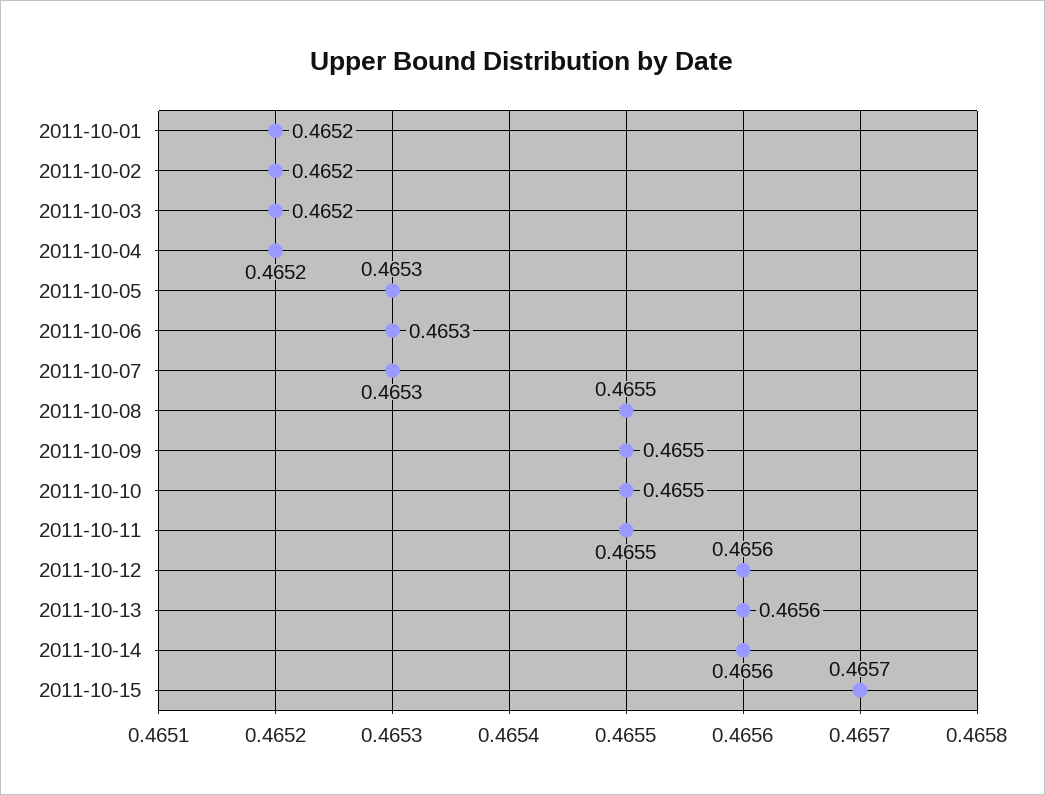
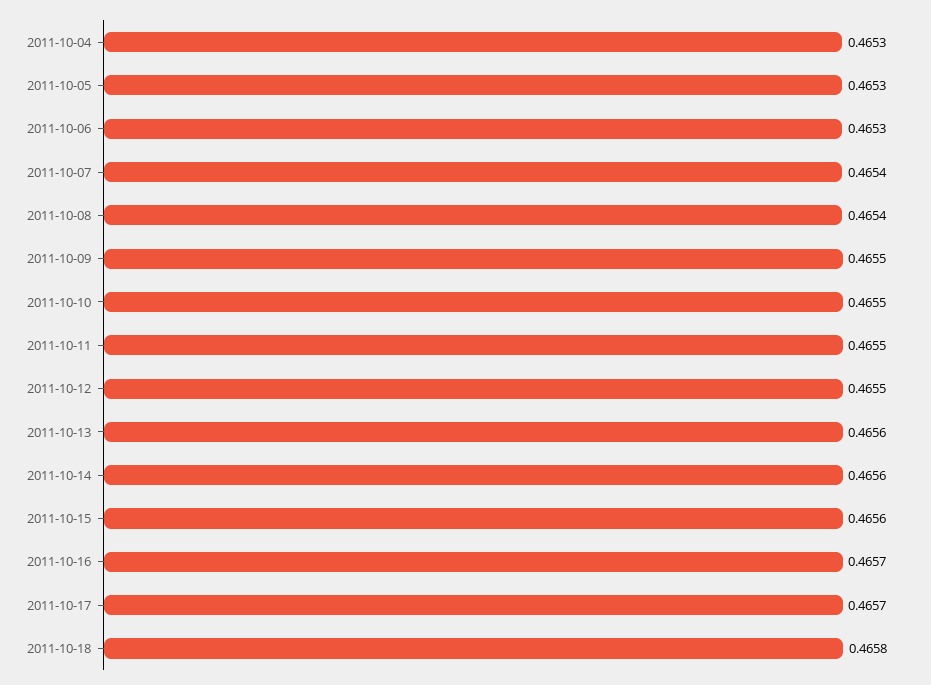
2011-10-01: 0.4652 -> none
2011-10-02: 0.4652 -> none
2011-10-03: 0.4652 -> none
2011-10-04: 0.4652 -> 0.4653
2011-10-07: 0.4653 -> 0.4654
2011-10-08: 0.4655 -> 0.4654
2011-10-12: 0.4656 -> 0.4655
2011-10-15: 0.4657 -> 0.4656
2011-10-16: none -> 0.4657
2011-10-17: none -> 0.4657
2011-10-18: none -> 0.4658

